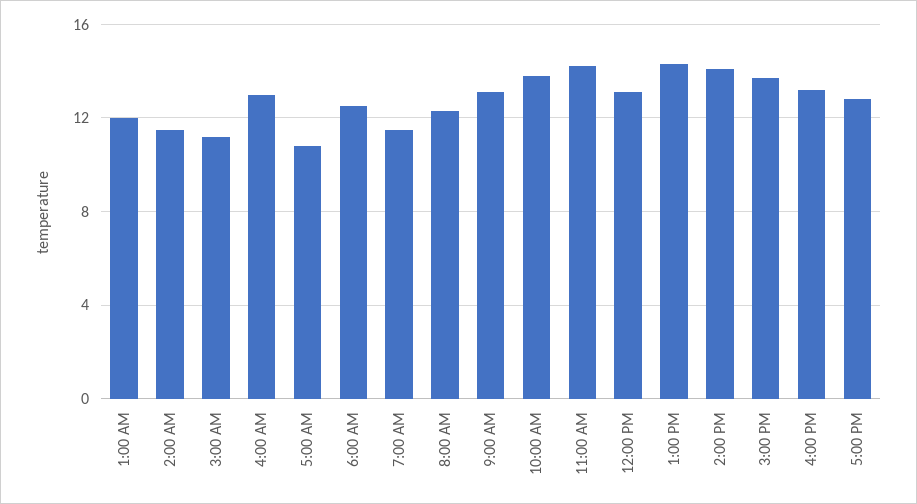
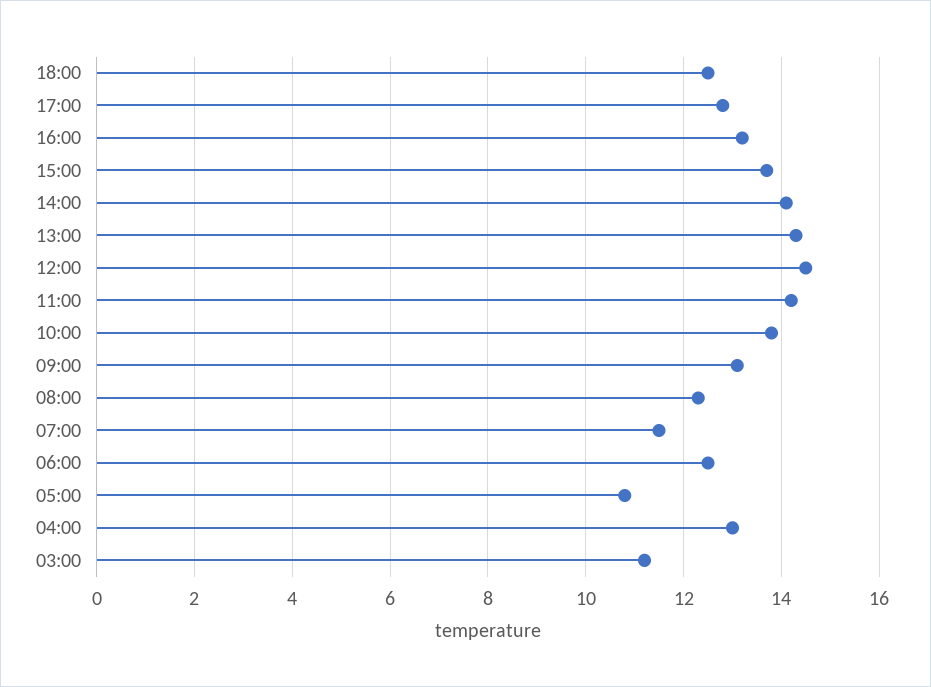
1:00 AM: 12 -> none
2:00 AM: 11.5 -> none
12:00 PM: 13 -> 14.5
18:00: none -> 12.5

